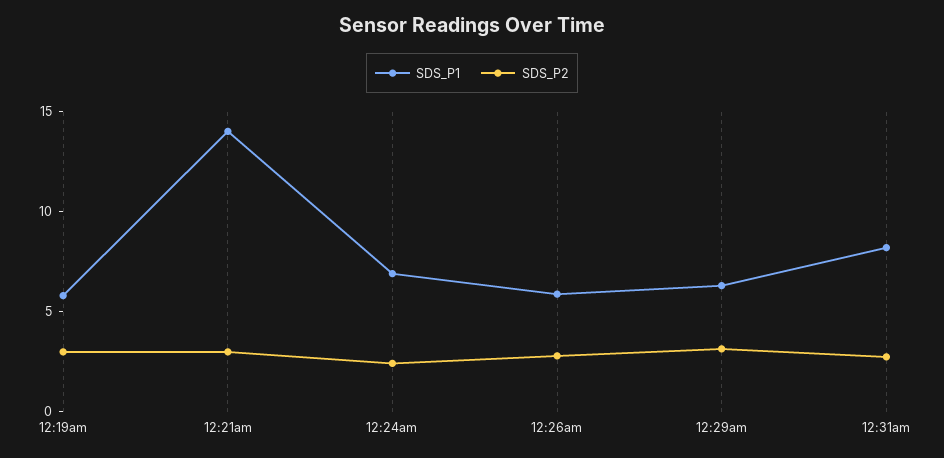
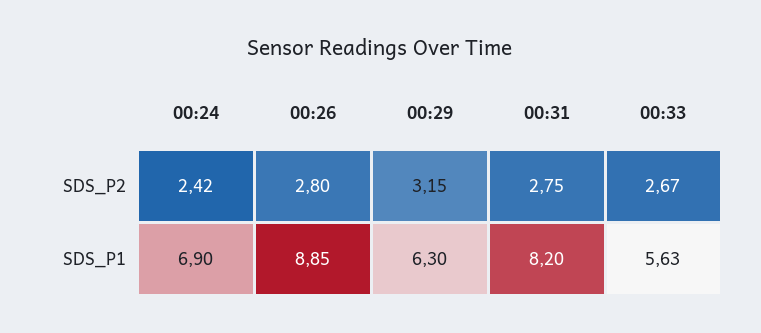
SDS_P1, 12:19am: 6 -> none
SDS_P2, 12:19am: 3 -> none
SDS_P1, 12:21am: 14 -> none
SDS_P2, 12:21am: 3 -> none
SDS_P1, 12:26am: 6 -> 8.85
SDS_P2, 00:33: none -> 2.67
SDS_P1, 00:33: none -> 5.63

